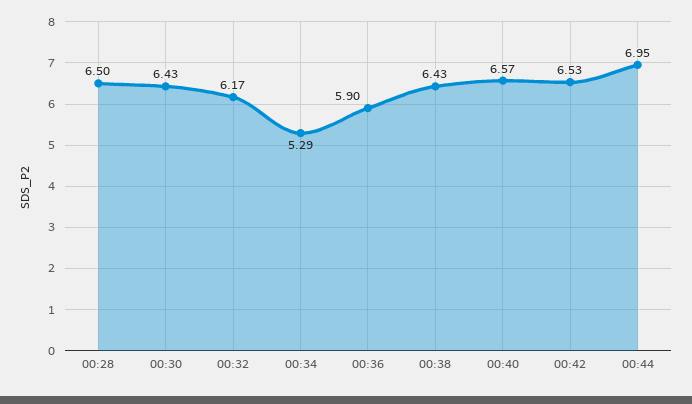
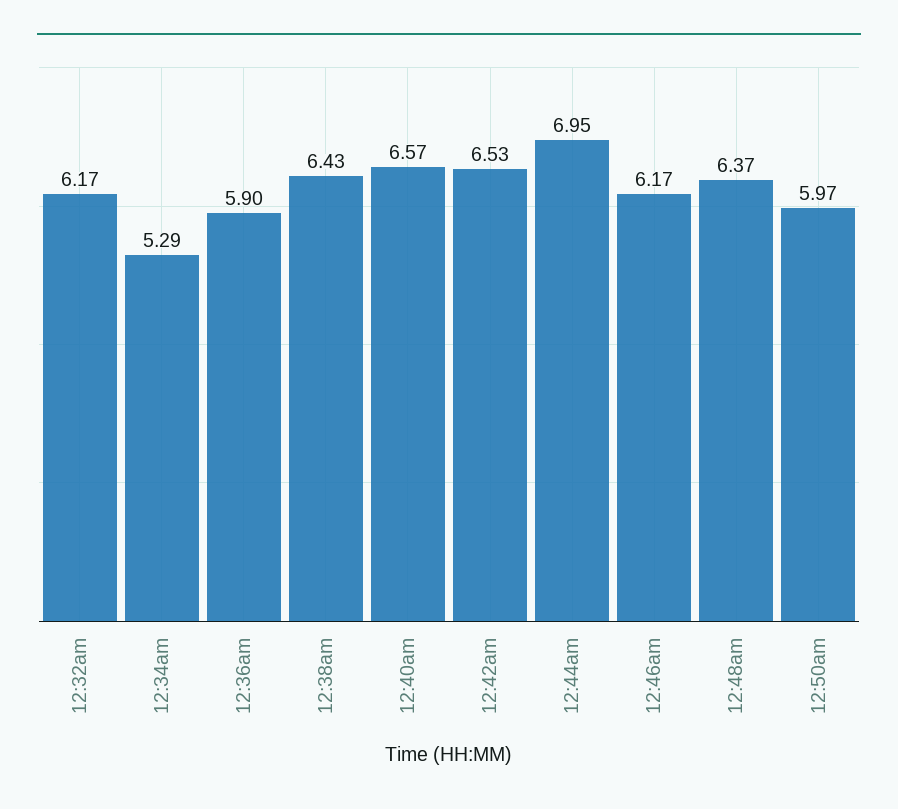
00:28: 6.5 -> none
00:30: 6.43 -> none
12:46am: none -> 6.17
12:48am: none -> 6.37
12:50am: none -> 5.97

